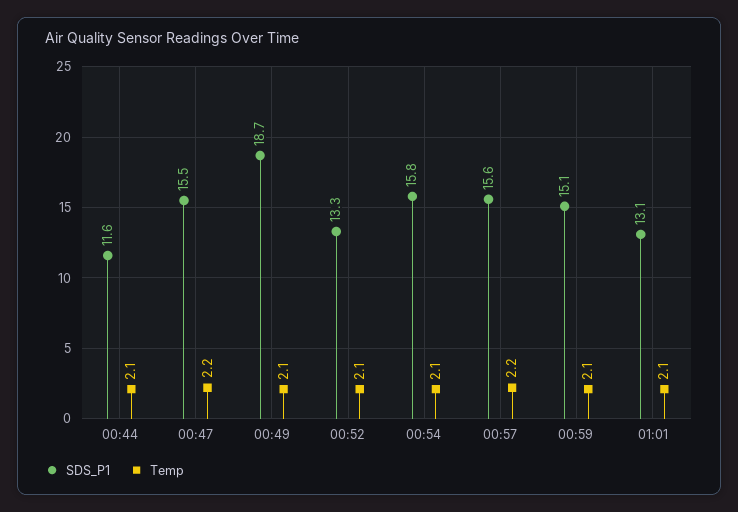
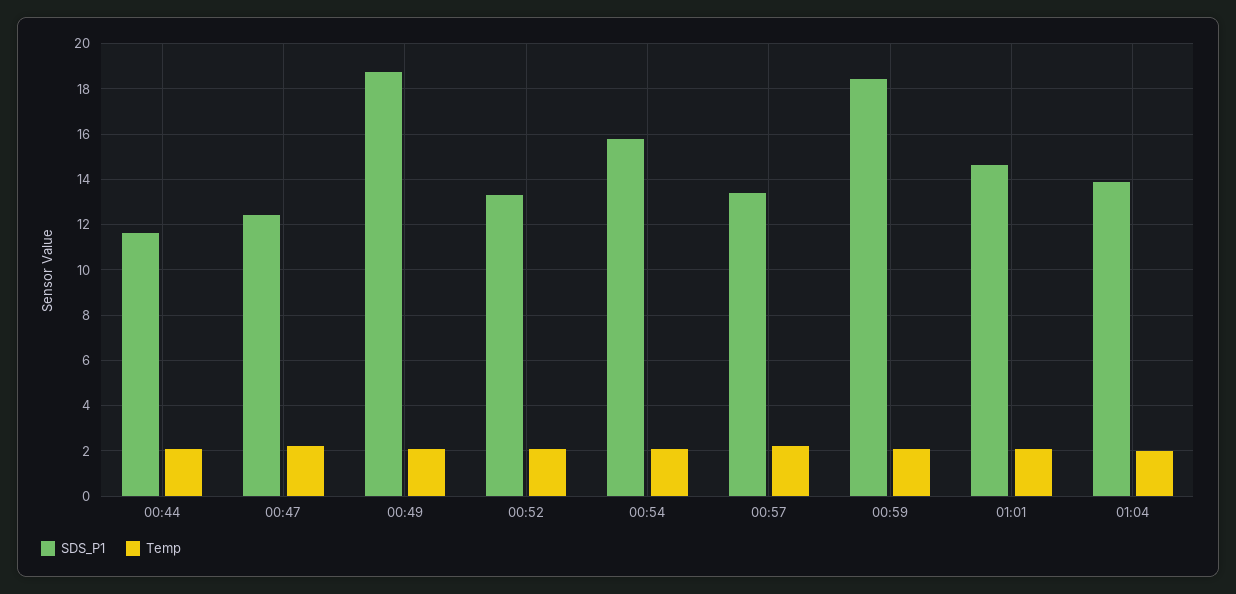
SDS_P1, 00:47: 15.5 -> 12.5
SDS_P1, 00:57: 15.6 -> 13.5
SDS_P1, 00:59: 15.1 -> 18.5
SDS_P1, 01:01: 13.1 -> 14.5
SDS_P1, 01:04: none -> 14
Temp, 01:04: none -> 2

